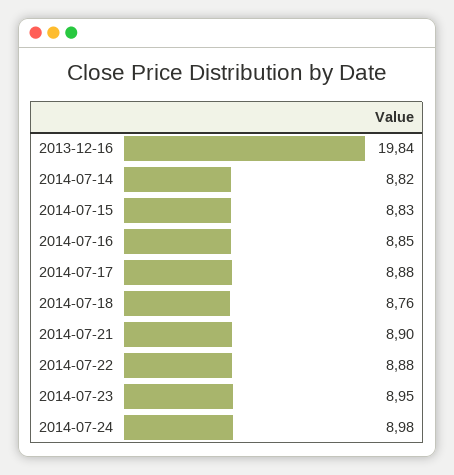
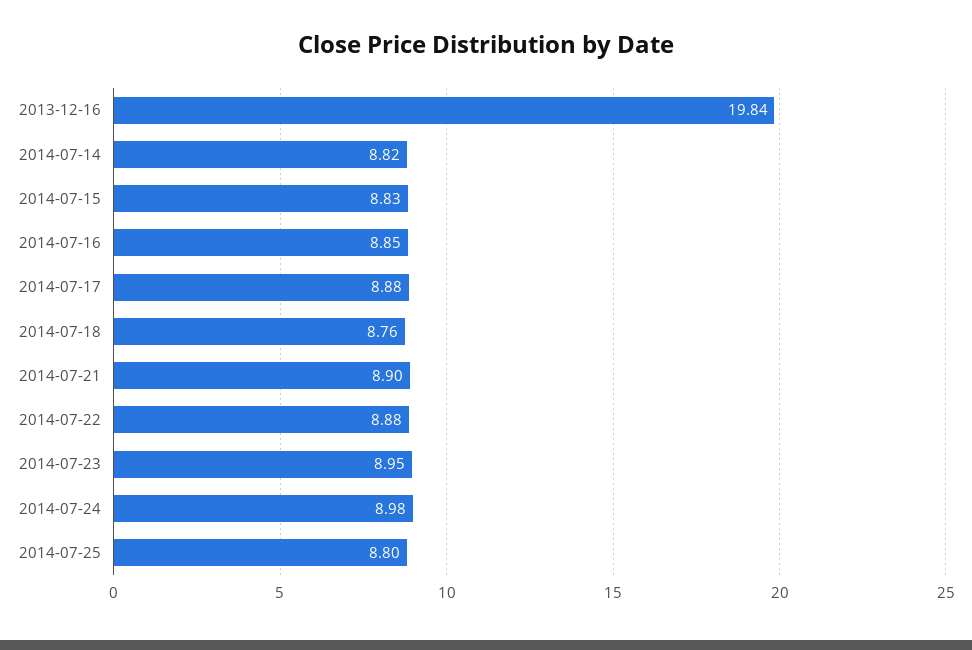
2014-07-25: none -> 8.8

